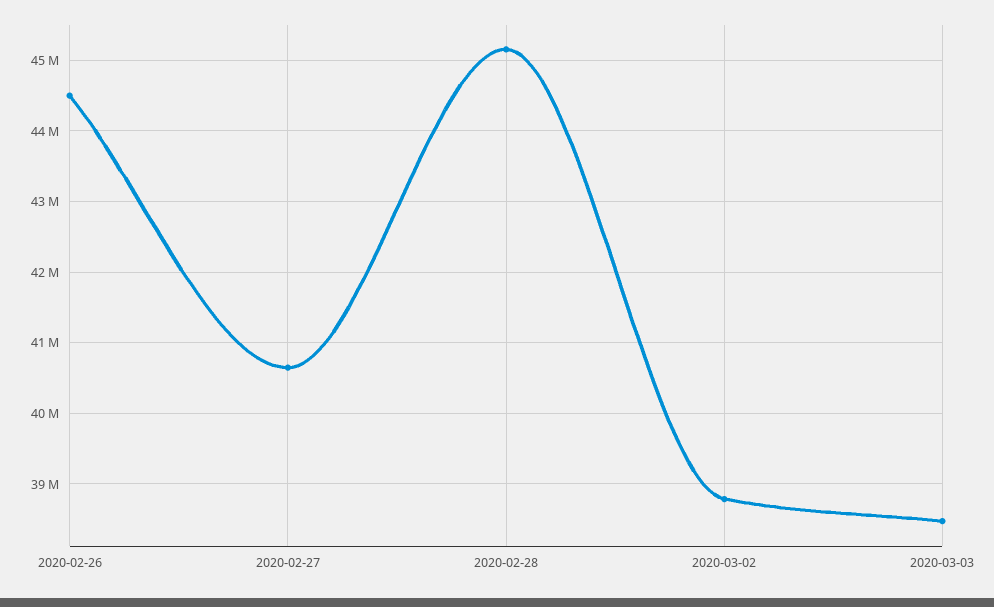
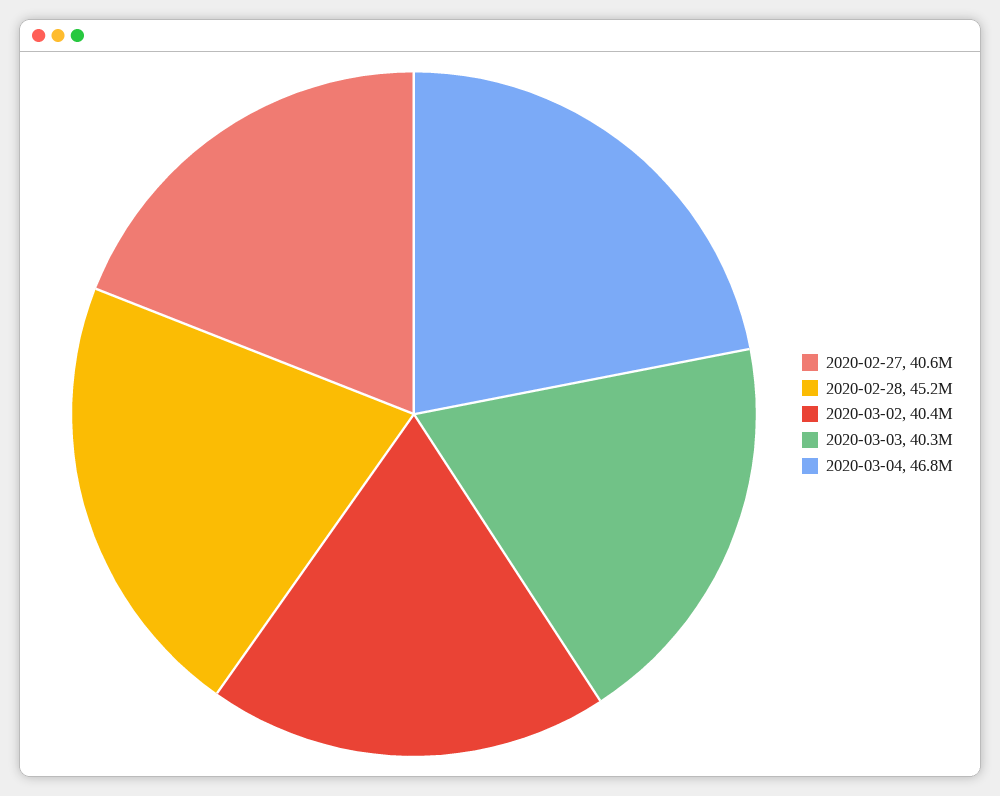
2020-02-26: 44500000 -> none
2020-03-02: 38800000 -> 40400000
2020-03-03: 38500000 -> 40300000
2020-03-04: none -> 46800000

